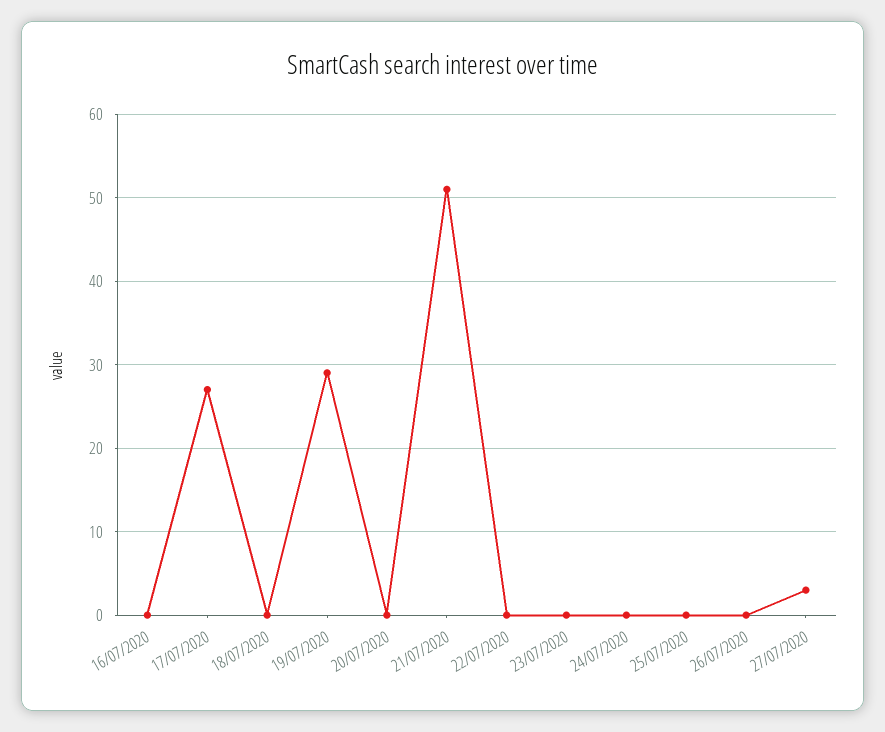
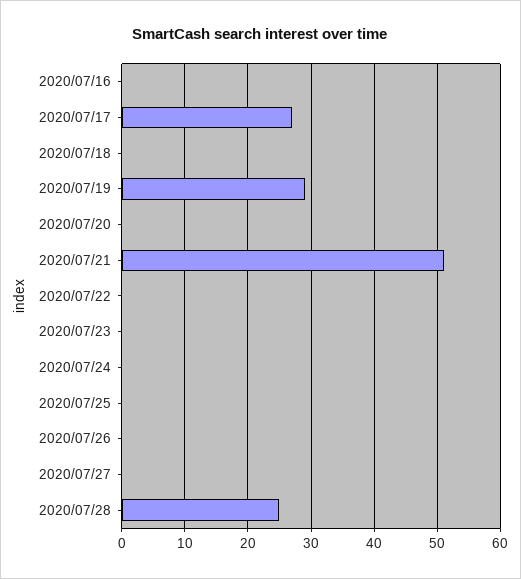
27/07/2020: 3 -> 0
2020/07/28: none -> 25

